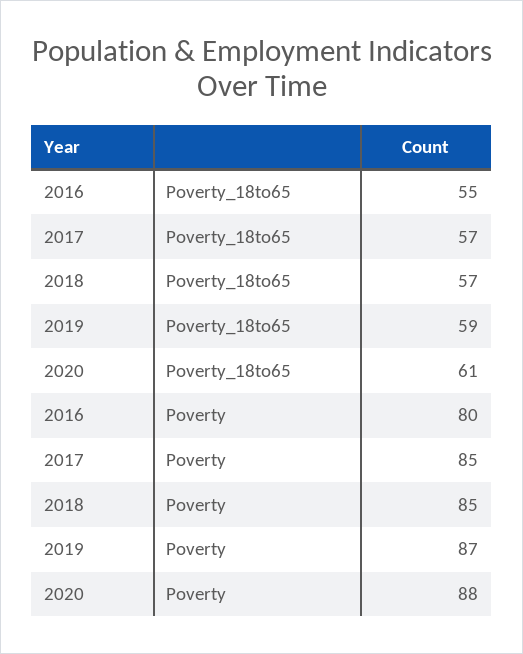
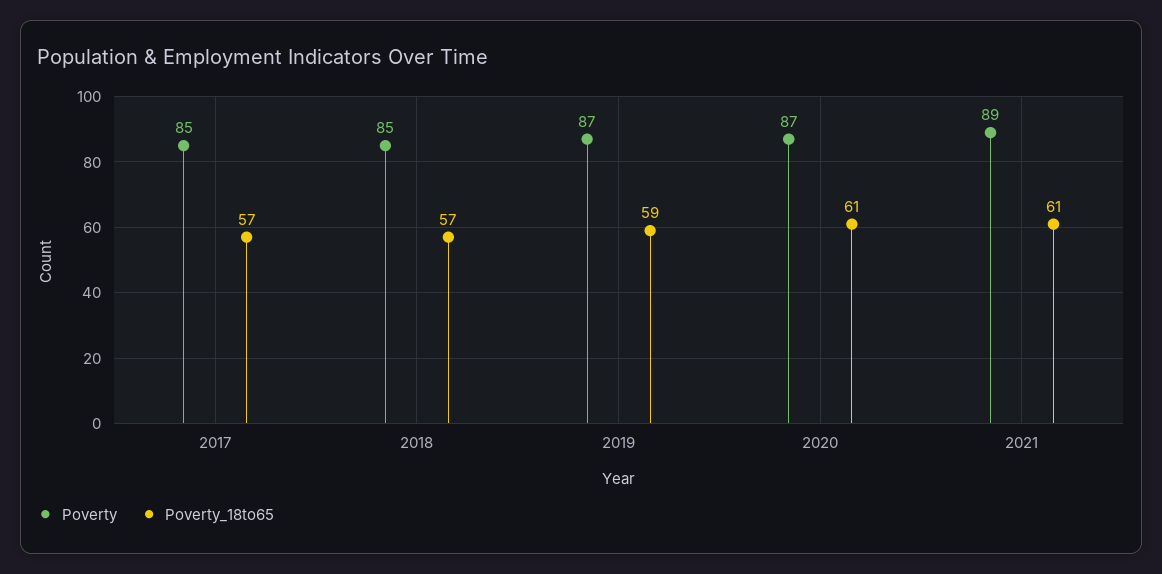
Poverty_18to65, 2016: 55 -> none
Poverty, 2016: 80 -> none
Poverty, 2020: 88 -> 87
Poverty, 2021: none -> 89
Poverty_18to65, 2021: none -> 61

